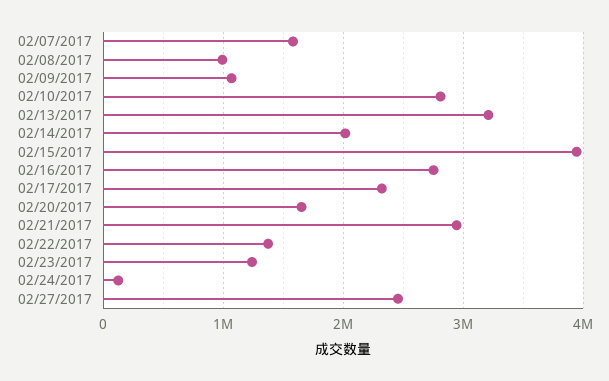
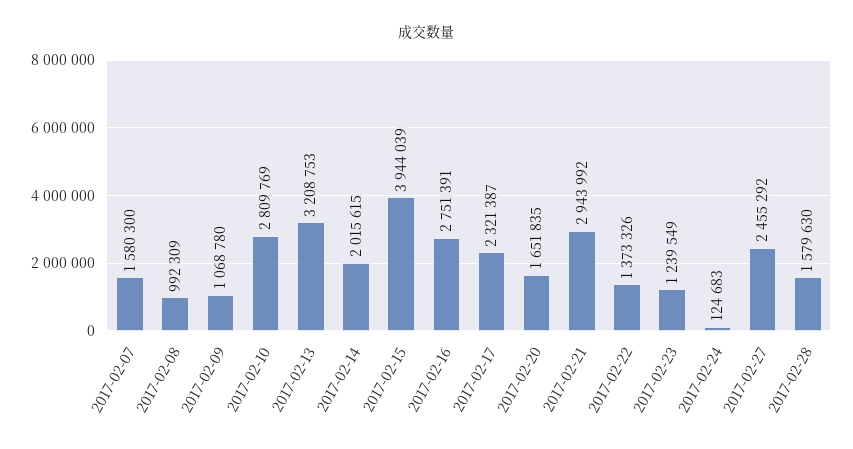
2017-02-28: none -> 1579630

